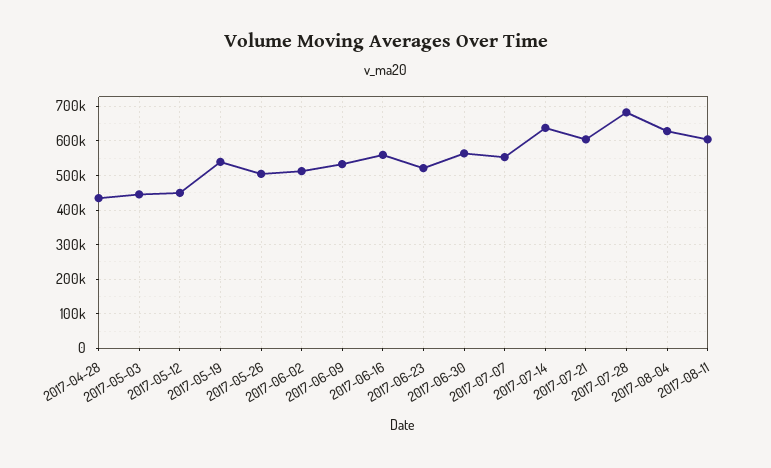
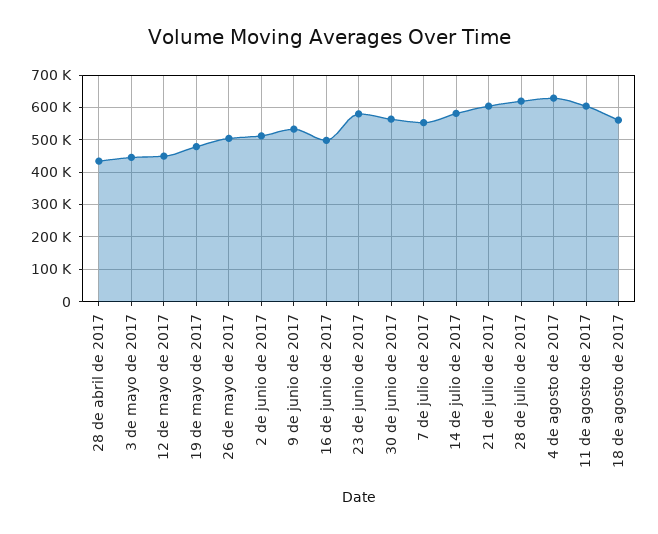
2017-05-19: 540000 -> 480000
2017-06-16: 560000 -> 500000
2017-06-23: 520000 -> 580000
2017-07-14: 640000 -> 580000
2017-07-28: 680000 -> 620000
18 de agosto de 2017: none -> 560000

